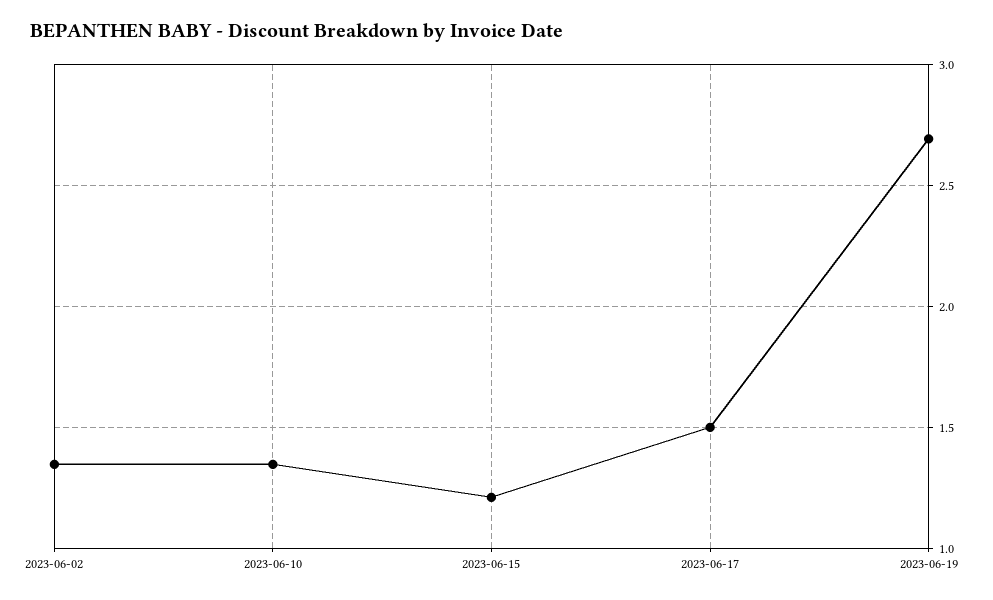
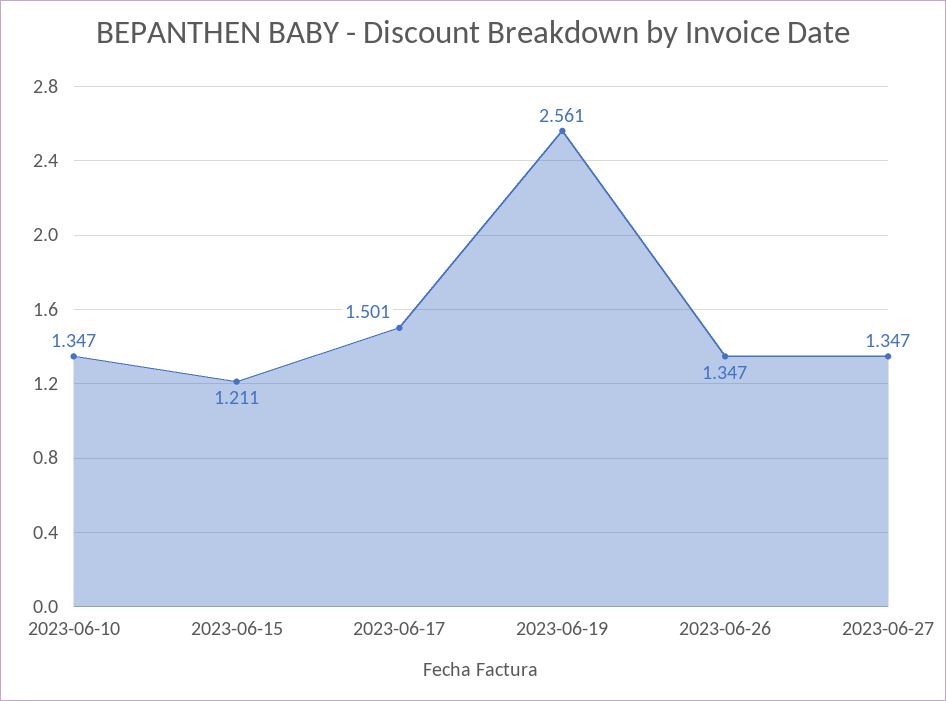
2023-06-02: 1.35 -> none
2023-06-19: 2.7 -> 2.561
2023-06-26: none -> 1.347
2023-06-27: none -> 1.347

